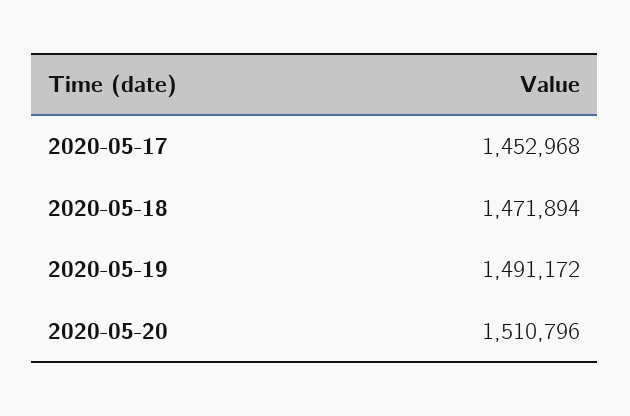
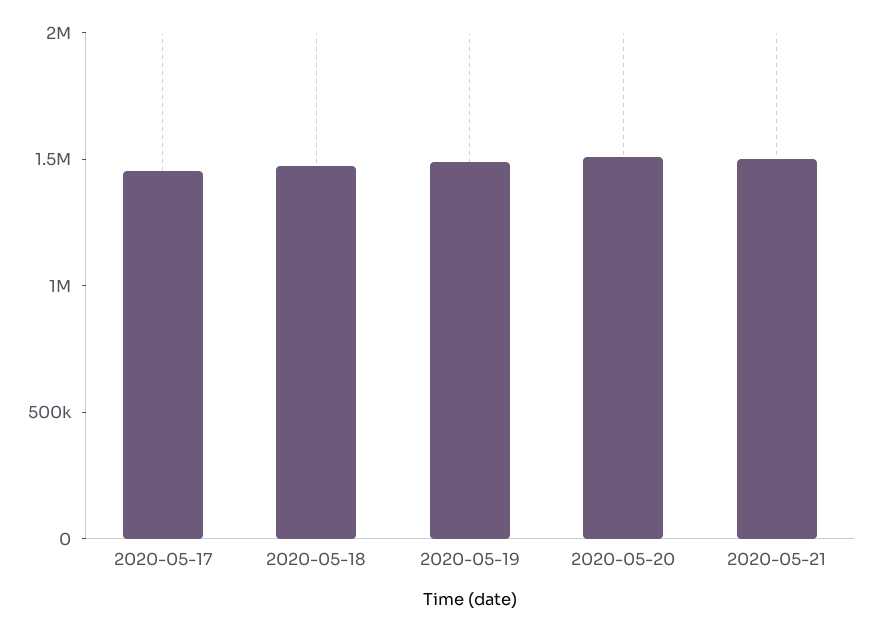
2020-05-21: none -> 1500000

